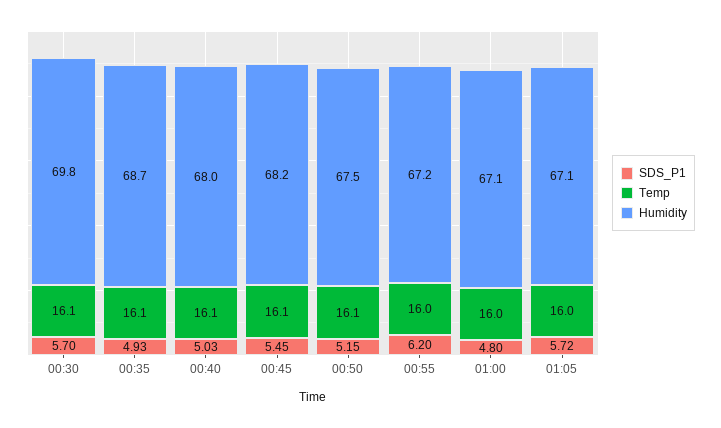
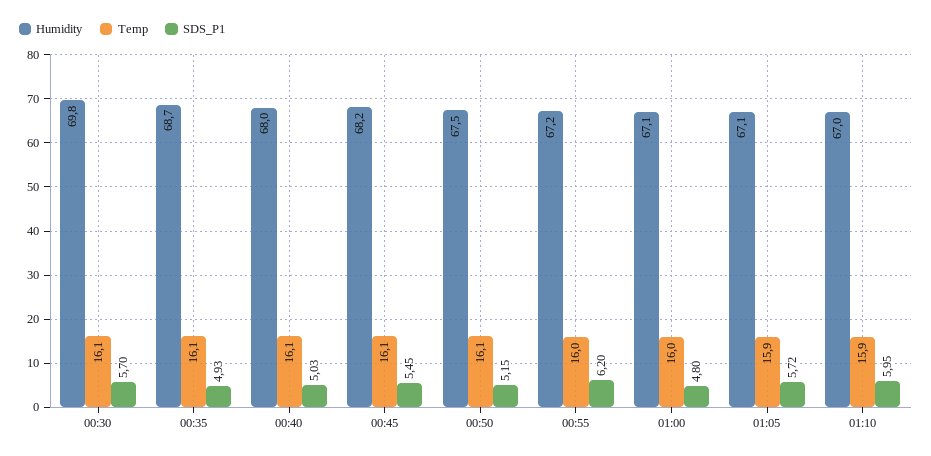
Temp, 01:05: 16 -> 15.9
Humidity, 01:10: none -> 67
Temp, 01:10: none -> 15.9
SDS_P1, 01:10: none -> 5.95

